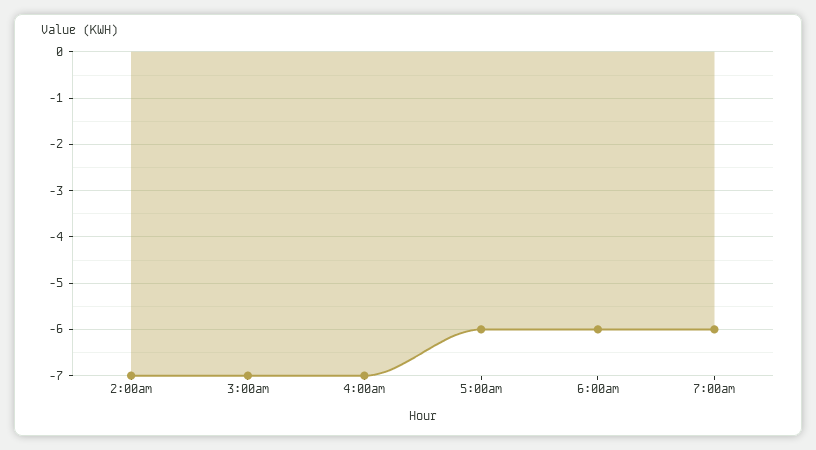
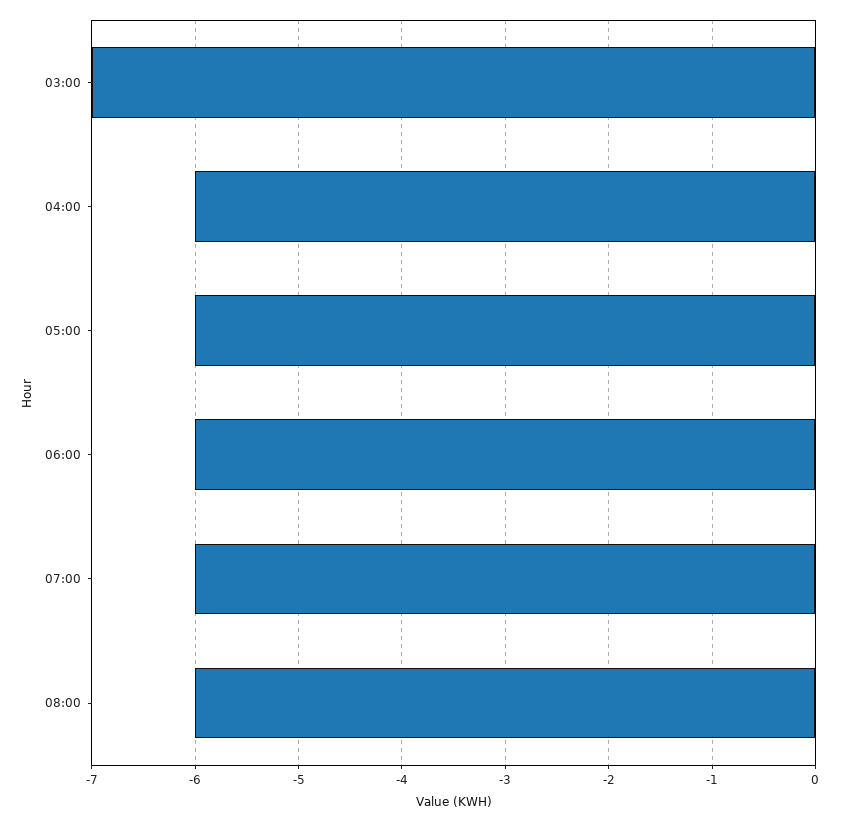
2:00am: -7 -> none
4:00am: -7 -> -6
08:00: none -> -6

